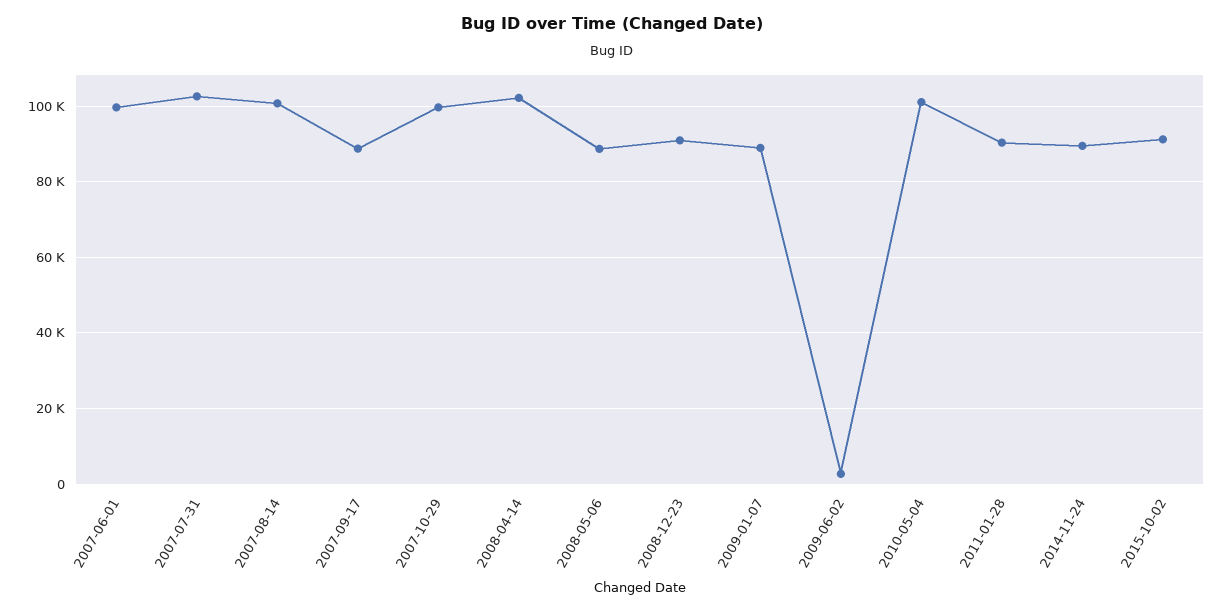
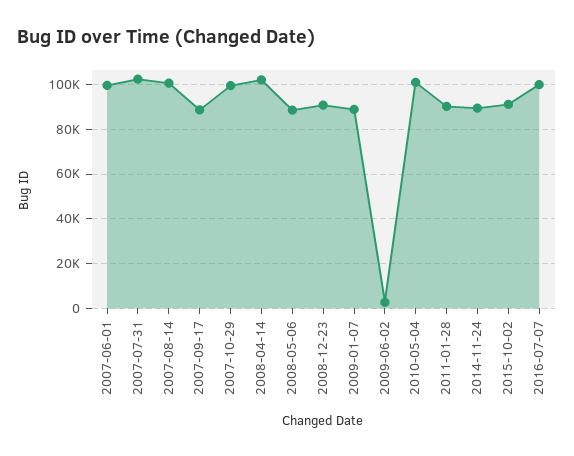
2016-07-07: none -> 100000

